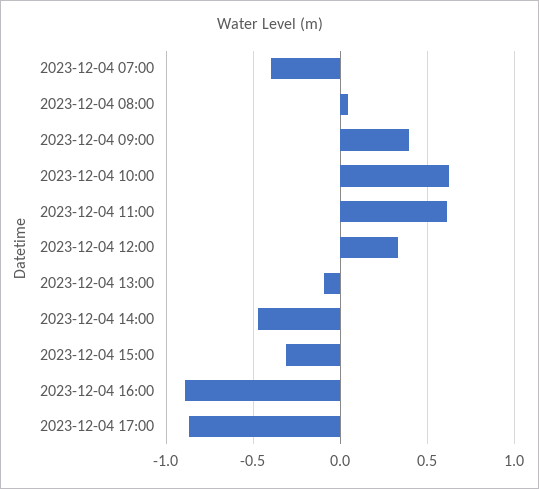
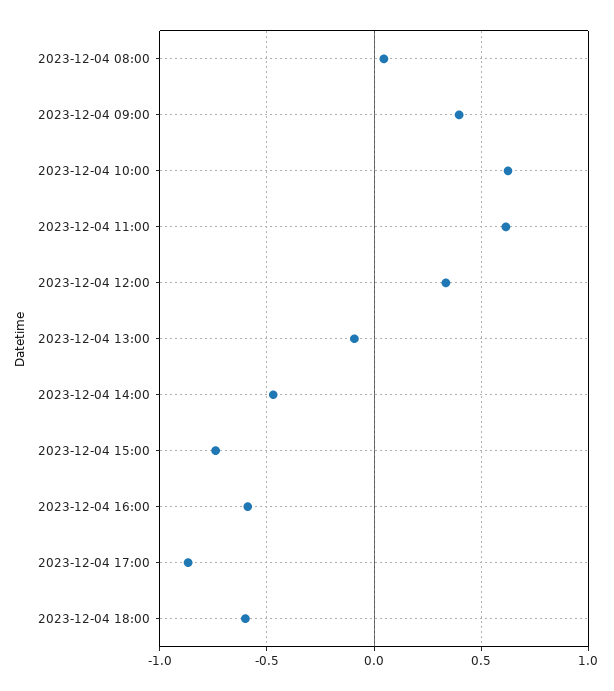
2023-12-04 07:00: -0.4 -> none
2023-12-04 15:00: -0.3 -> -0.75
2023-12-04 16:00: -0.9 -> -0.6
2023-12-04 18:00: none -> -0.6

